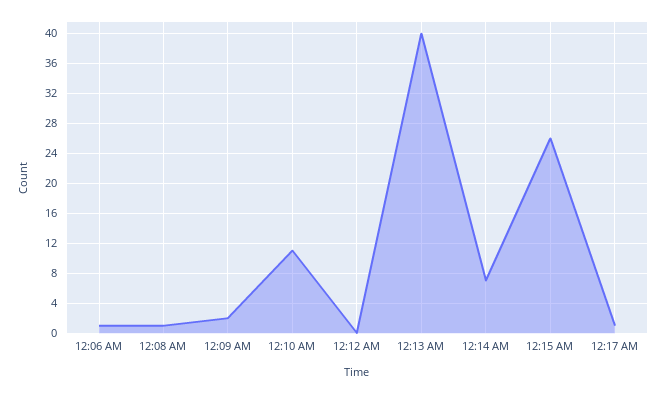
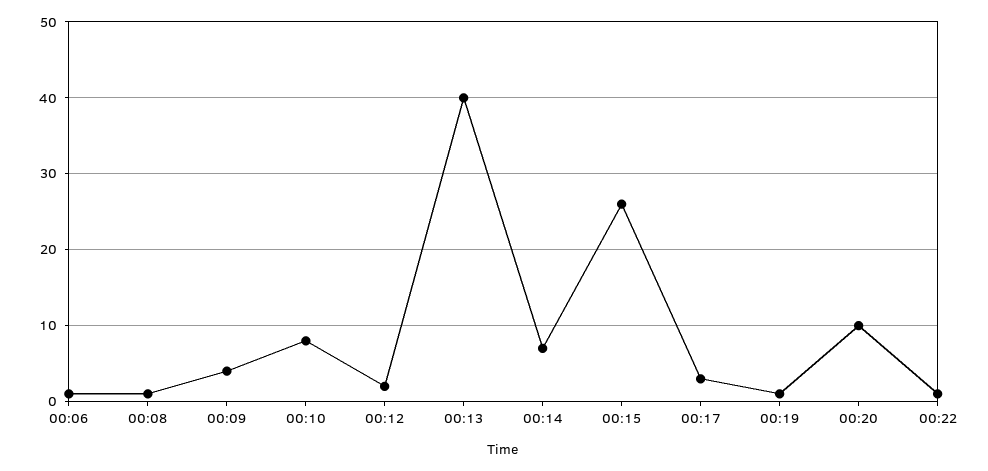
12:09 AM: 2 -> 4
12:10 AM: 11 -> 8
12:12 AM: 0 -> 2
12:17 AM: 1 -> 3
00:19: none -> 1
00:20: none -> 10
00:22: none -> 1

